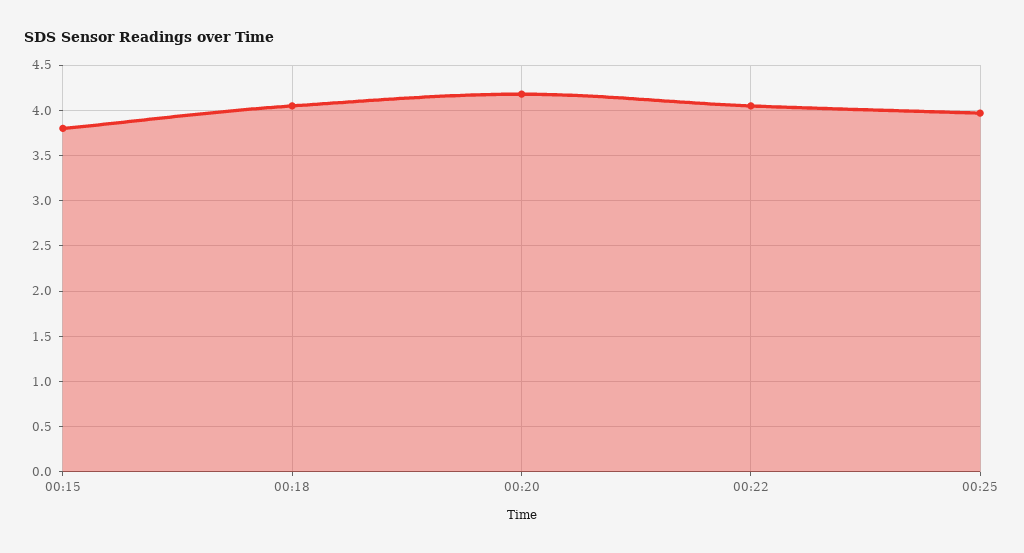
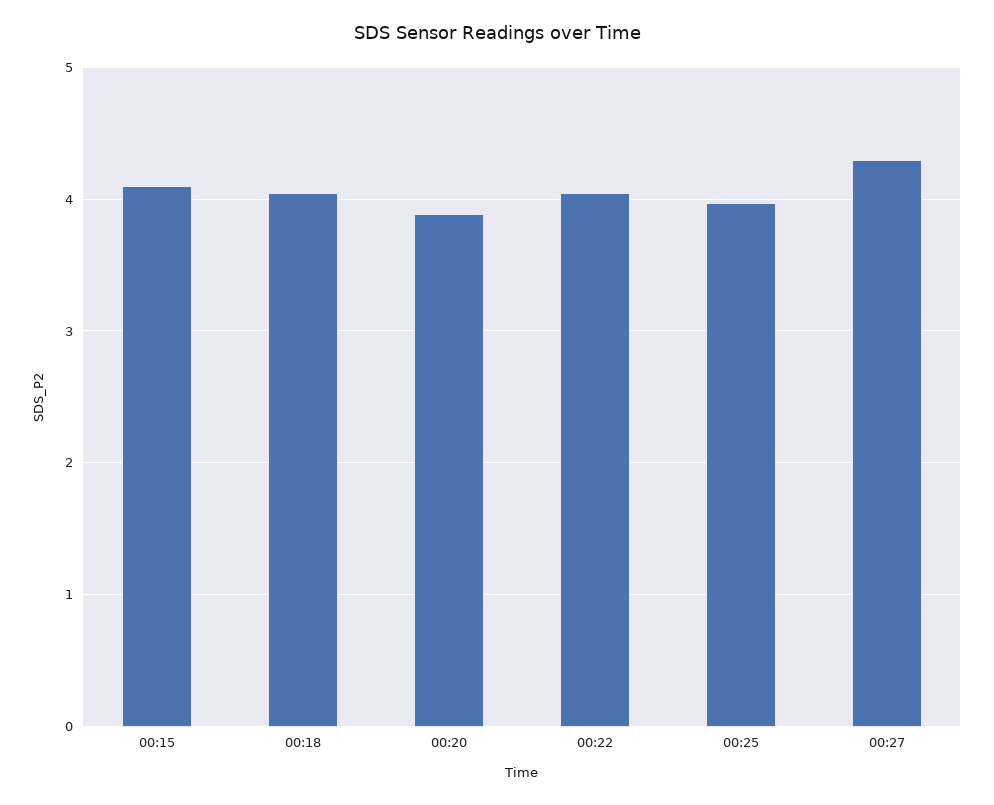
00:15: 3.8 -> 4.1
00:20: 4.2 -> 3.9
00:27: none -> 4.3

